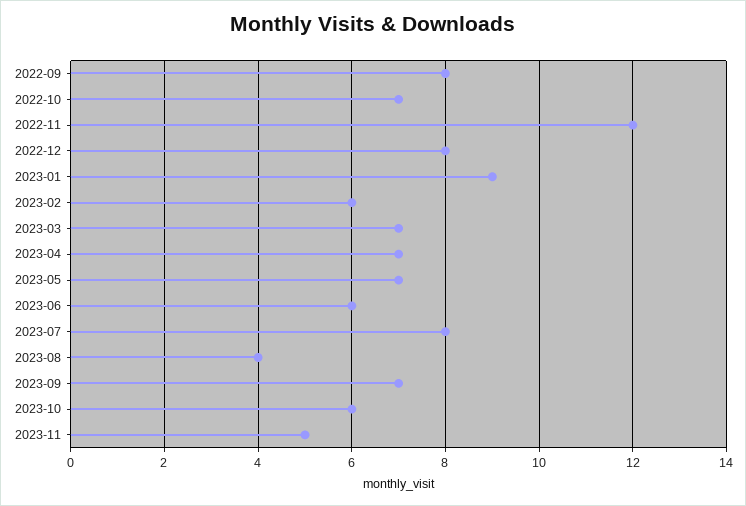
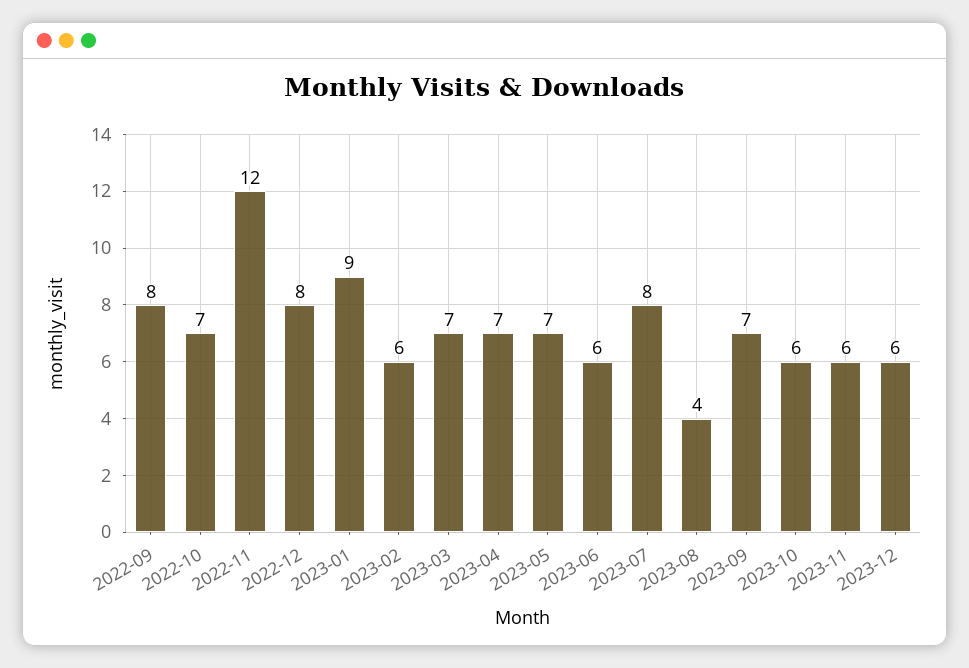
2023-11: 5 -> 6
2023-12: none -> 6

